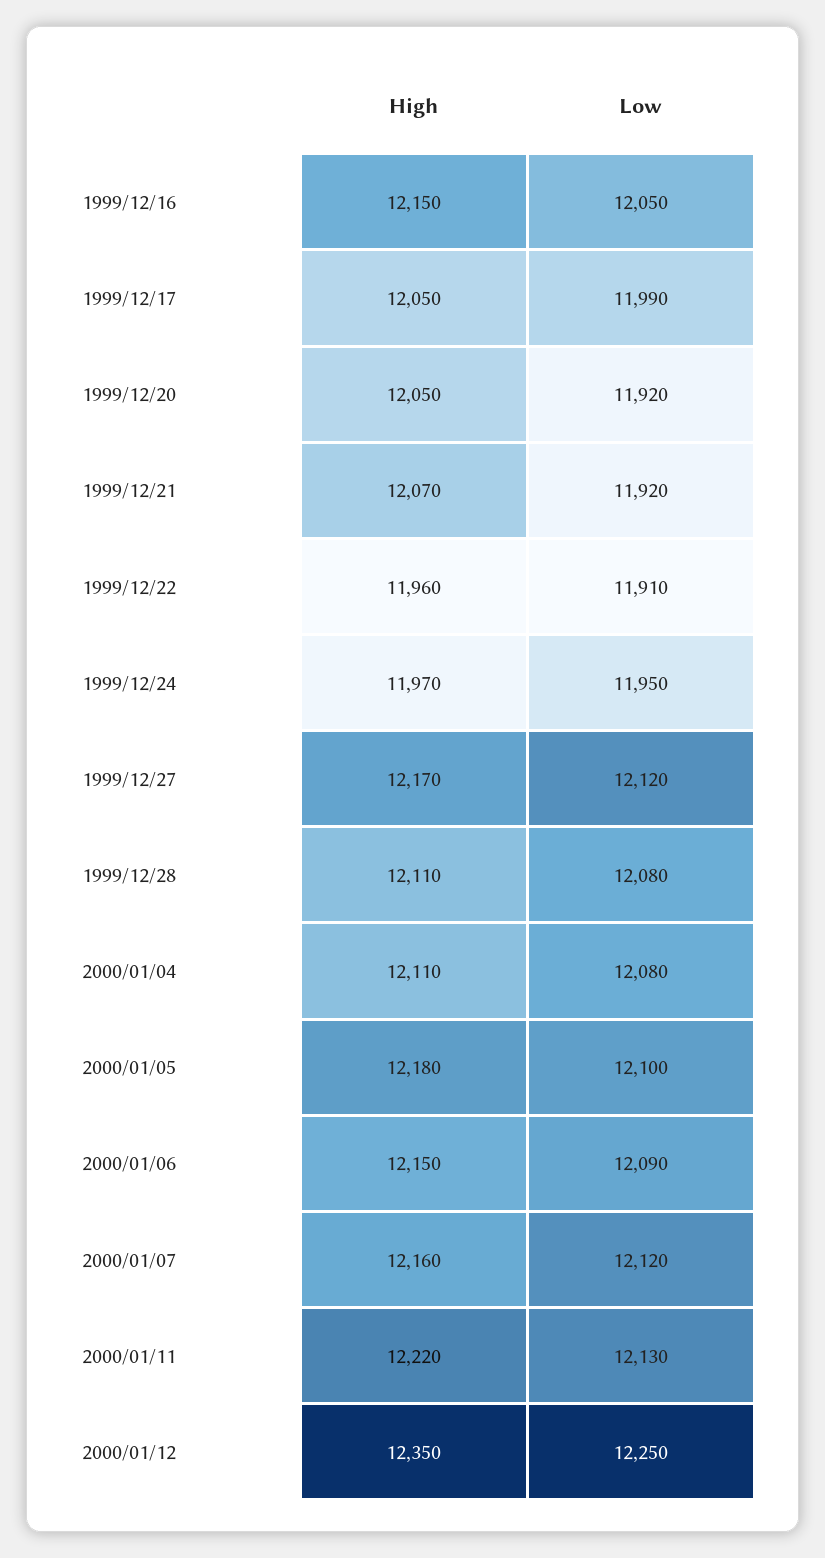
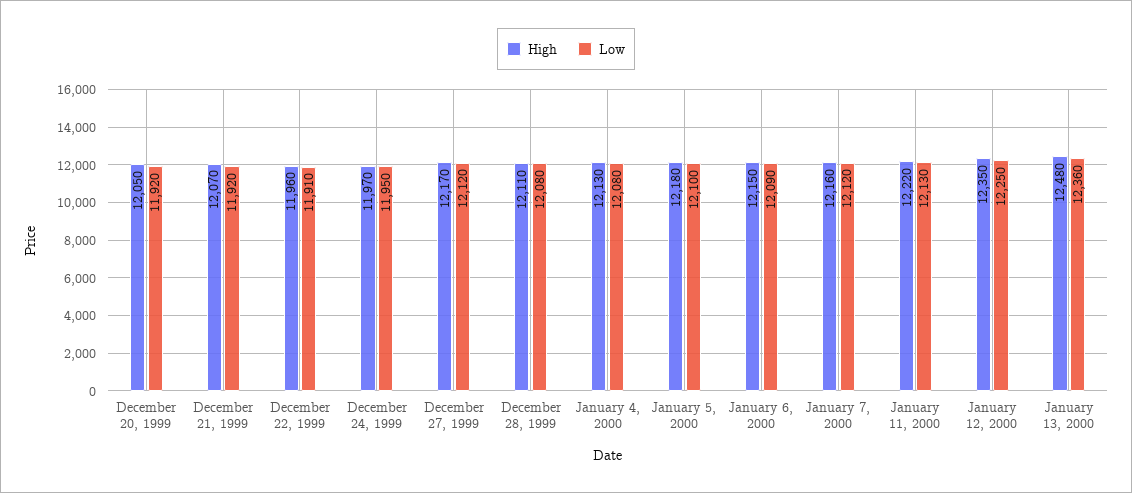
High, 1999/12/16: 12150 -> none
Low, 1999/12/16: 12050 -> none
High, 1999/12/17: 12050 -> none
Low, 1999/12/17: 11990 -> none
High, 2000/01/04: 12110 -> 12130
High, January 13, 2000: none -> 12480
Low, January 13, 2000: none -> 12360

